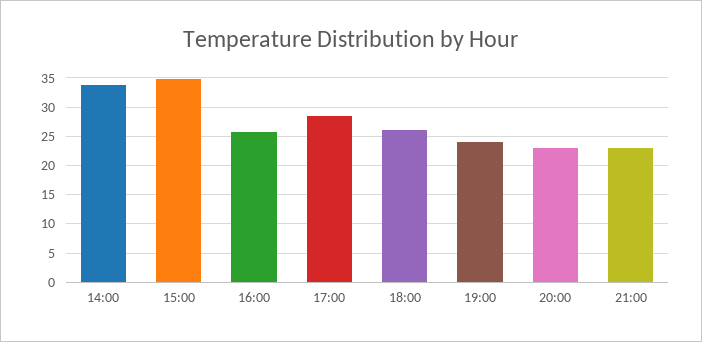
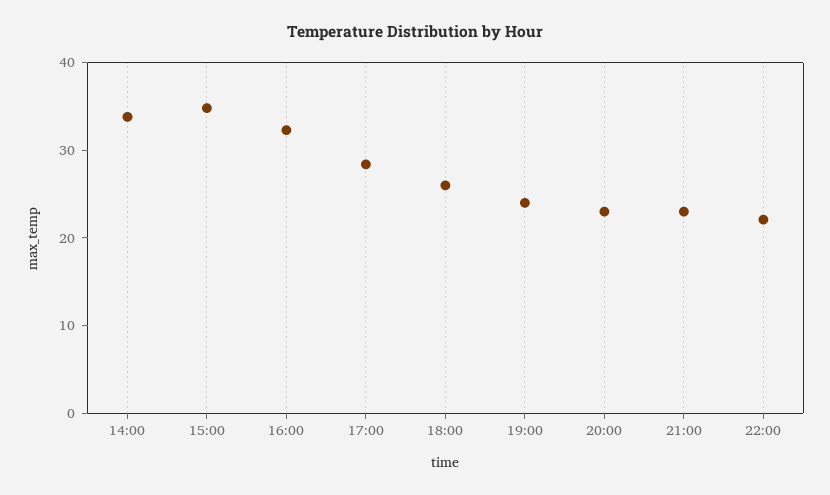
16:00: 25 -> 32
22:00: none -> 22

